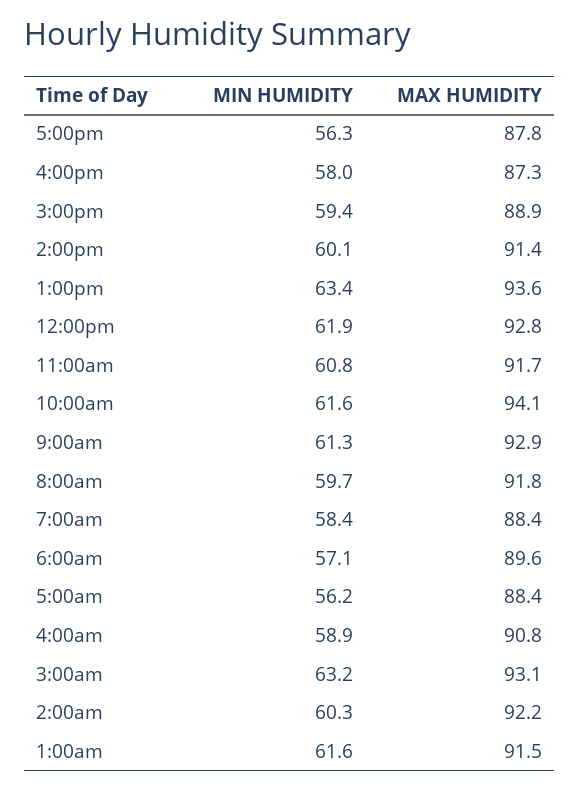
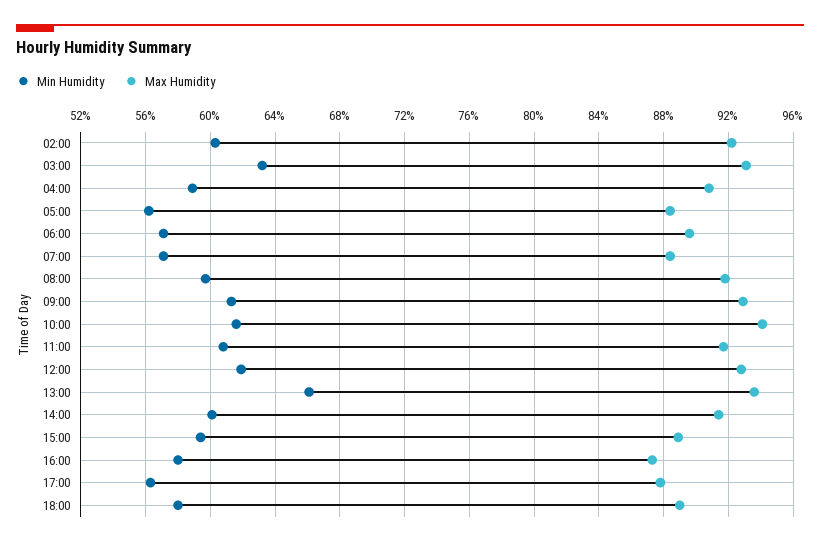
MIN HUMIDITY, 1:00pm: 63.4 -> 66
MIN HUMIDITY, 7:00am: 58.4 -> 57
MIN HUMIDITY, 1:00am: 61.6 -> none
MAX HUMIDITY, 1:00am: 91.5 -> none
MIN HUMIDITY, 18:00: none -> 58
MAX HUMIDITY, 18:00: none -> 89

